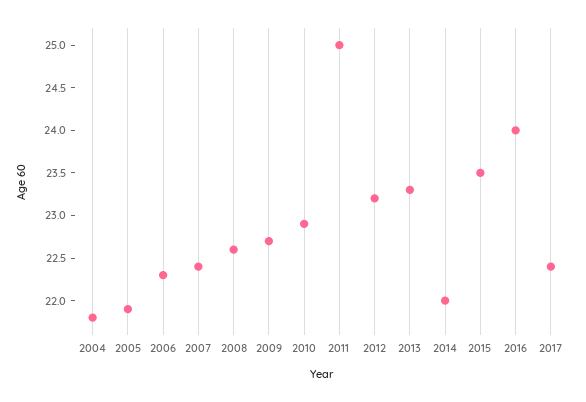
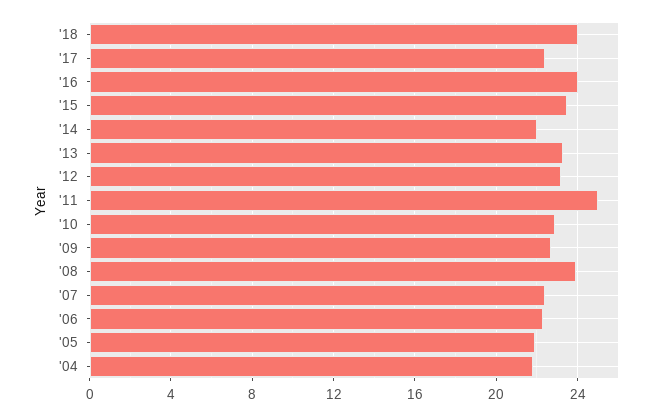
2008: 22.6 -> 24
'18: none -> 24

